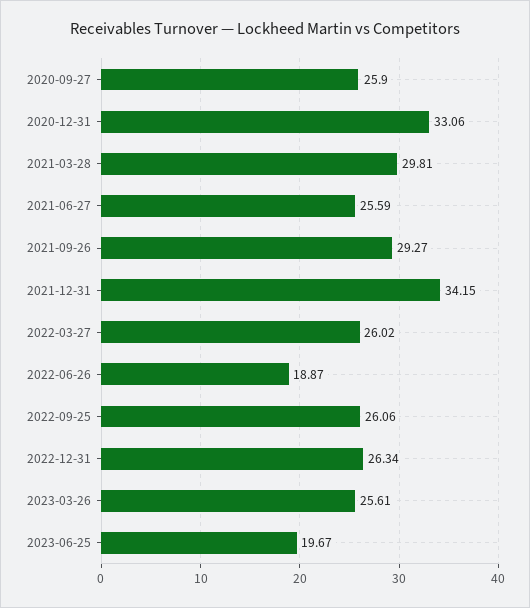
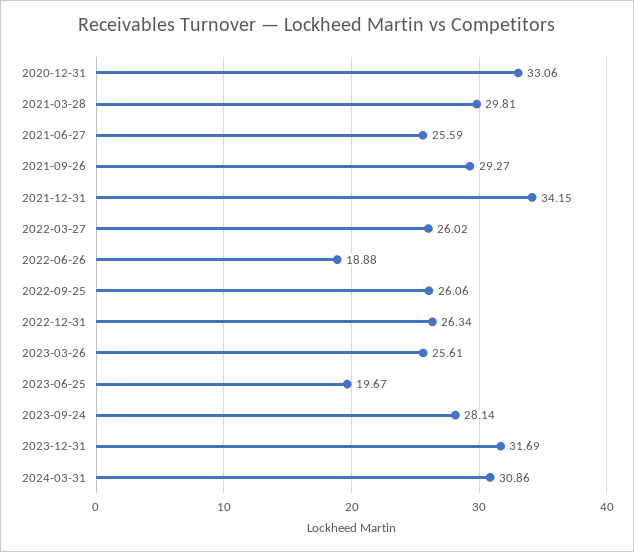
2020-09-27: 25.9 -> none
2022-06-26: 18.87 -> 18.88
2023-09-24: none -> 28.14
2023-12-31: none -> 31.69
2024-03-31: none -> 30.86

